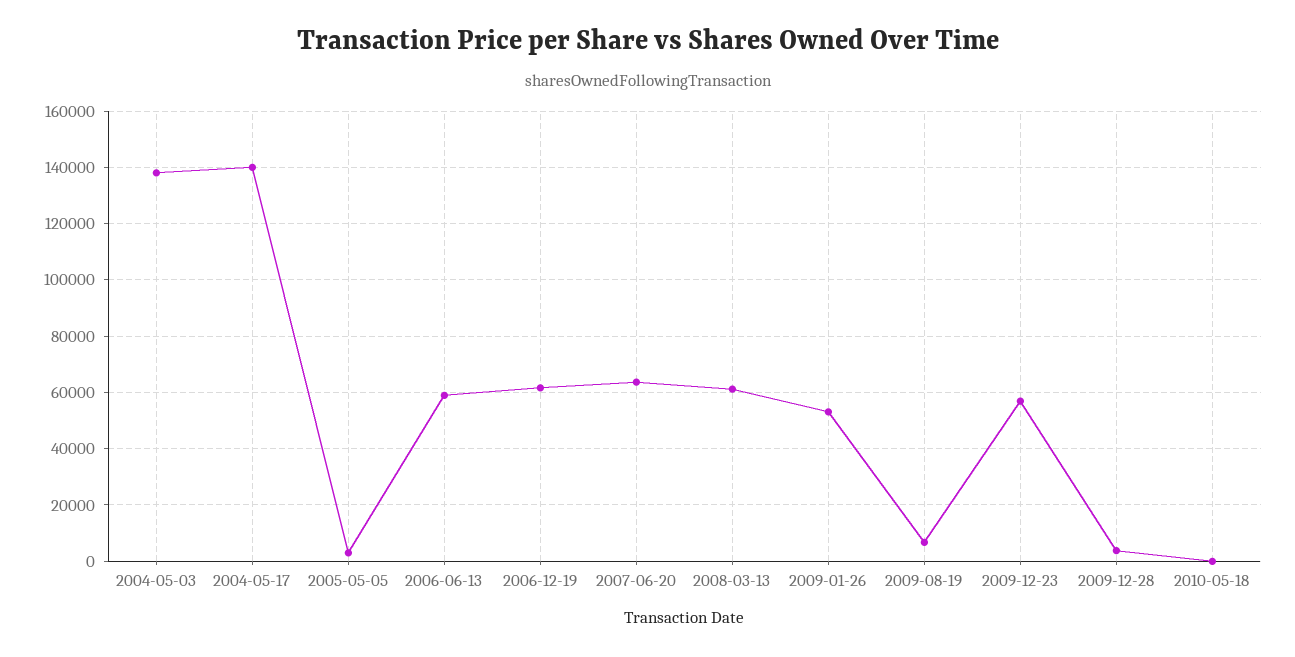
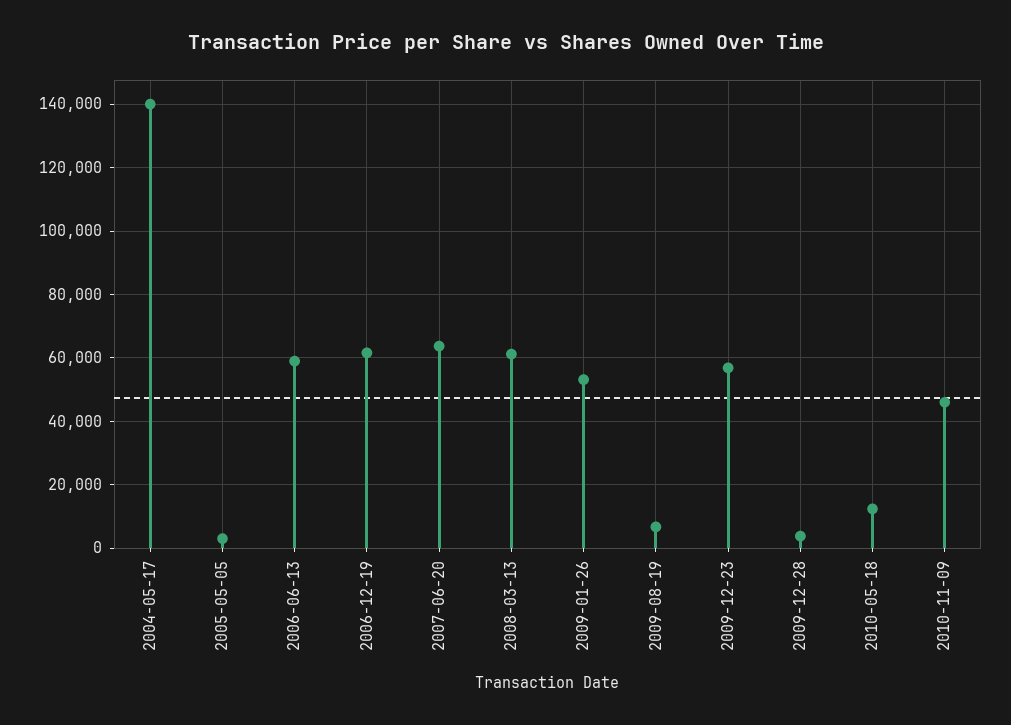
2004-05-03: 137500 -> none
2010-05-18: 0 -> 12000
2010-11-09: none -> 46000

